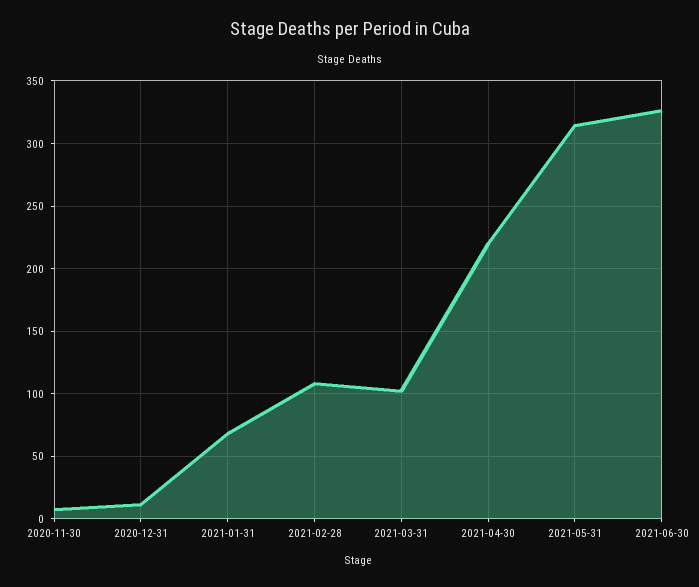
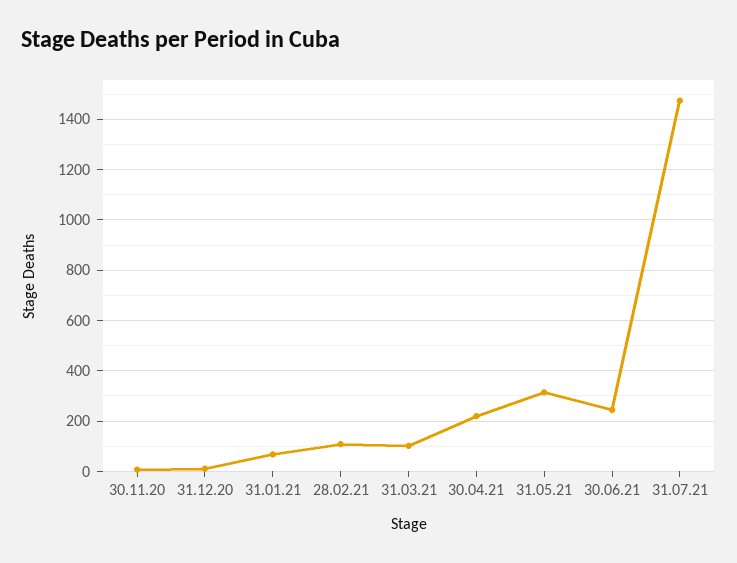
2021-06-30: 325 -> 250
31.07.21: none -> 1475

